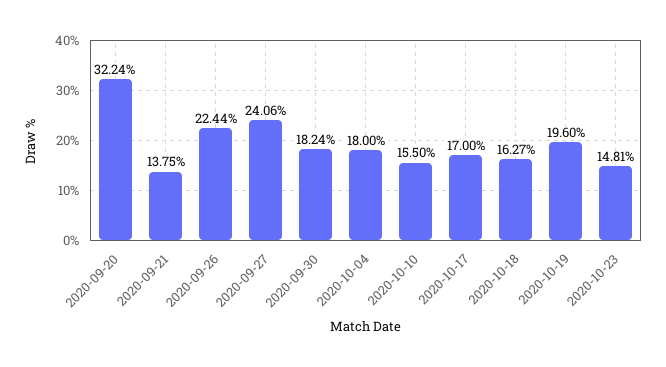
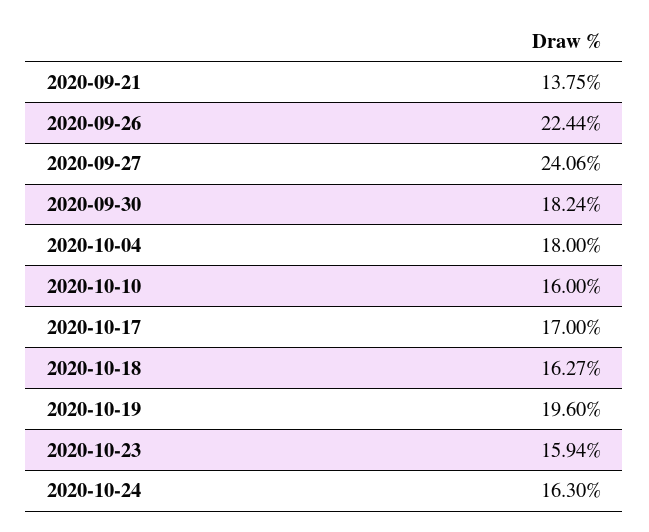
2020-09-20: 32.24 -> none
2020-10-10: 15.5 -> 16
2020-10-23: 14.81 -> 15.94
2020-10-24: none -> 16.3

